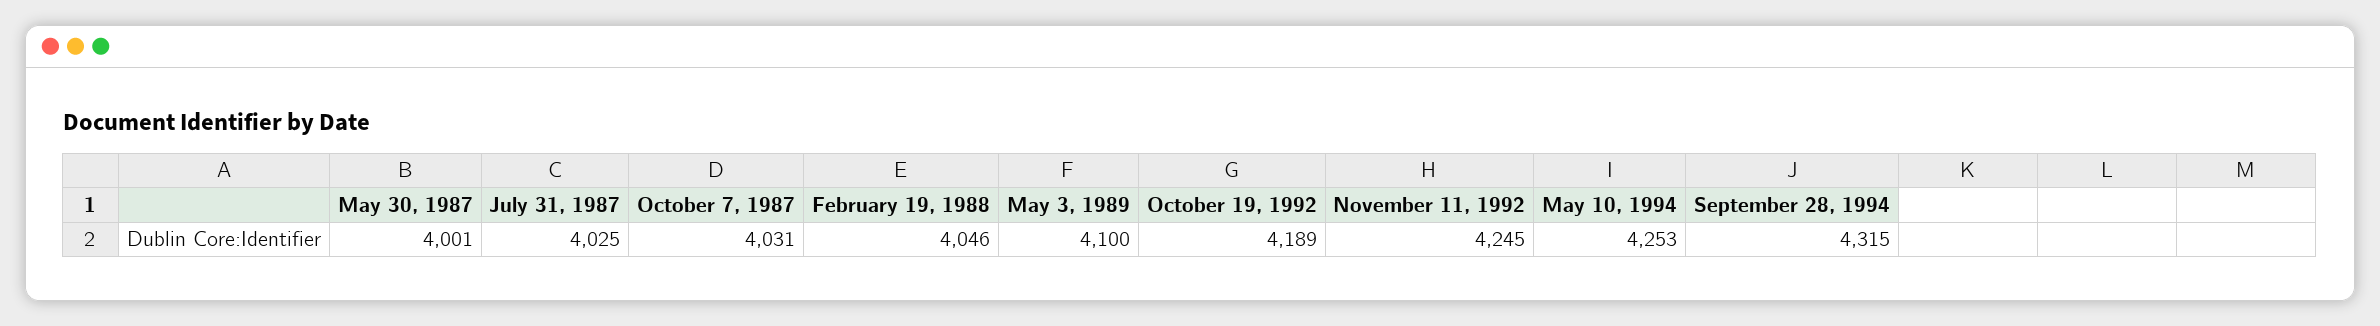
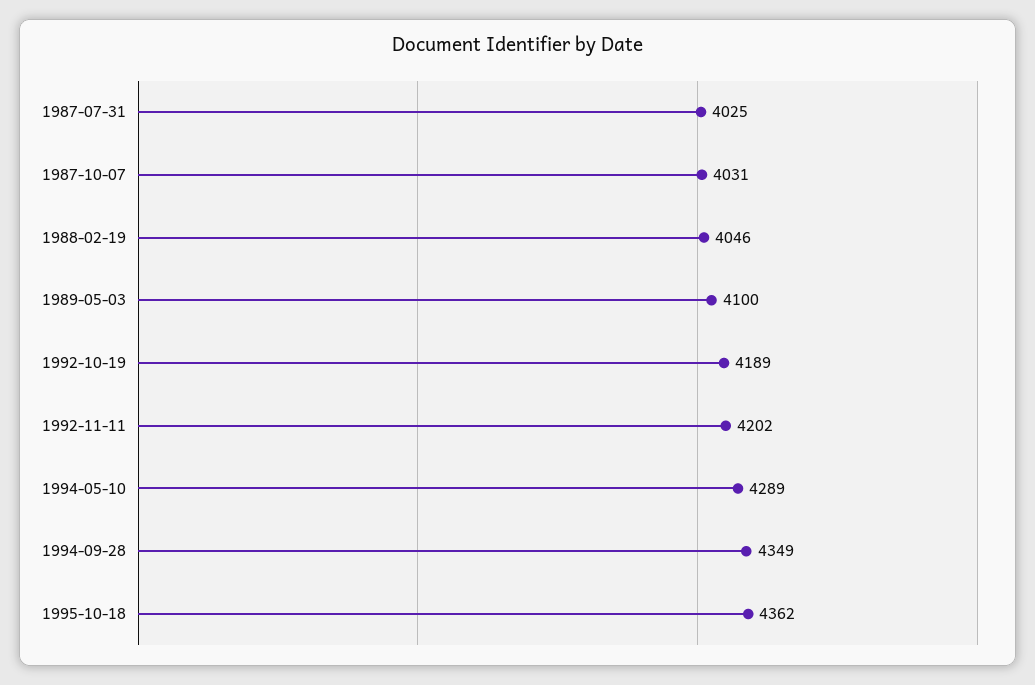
May 30, 1987: 4001 -> none
November 11, 1992: 4245 -> 4202
May 10, 1994: 4253 -> 4289
September 28, 1994: 4315 -> 4349
1995-10-18: none -> 4362

